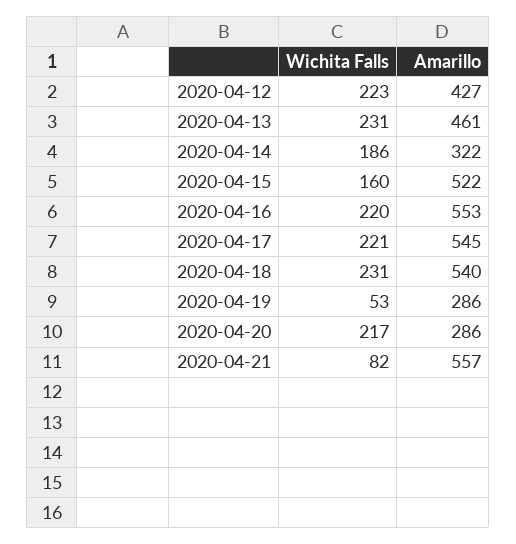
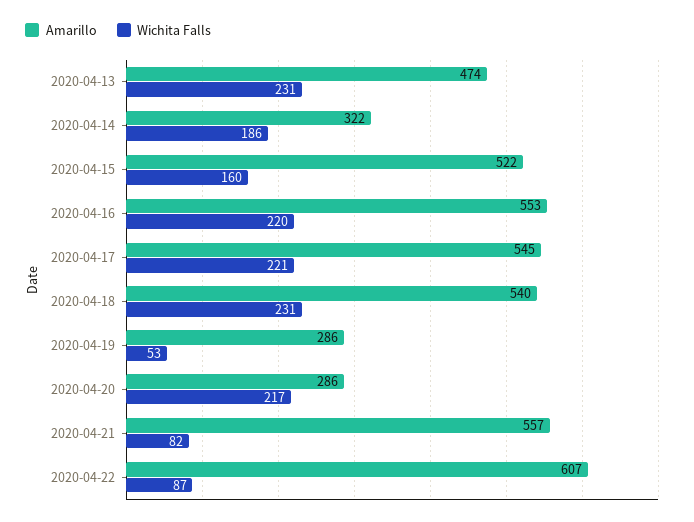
Wichita Falls, 2020-04-12: 223 -> none
Amarillo, 2020-04-12: 427 -> none
Amarillo, 2020-04-13: 461 -> 474
Amarillo, 2020-04-22: none -> 607
Wichita Falls, 2020-04-22: none -> 87

